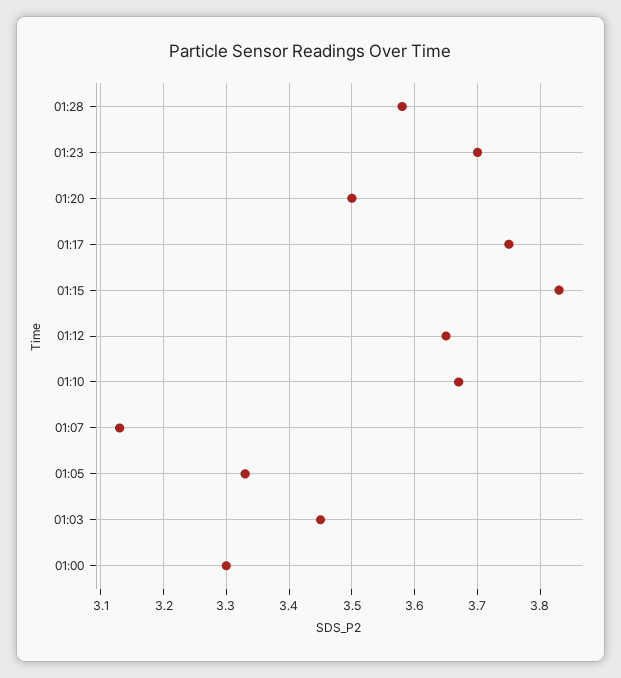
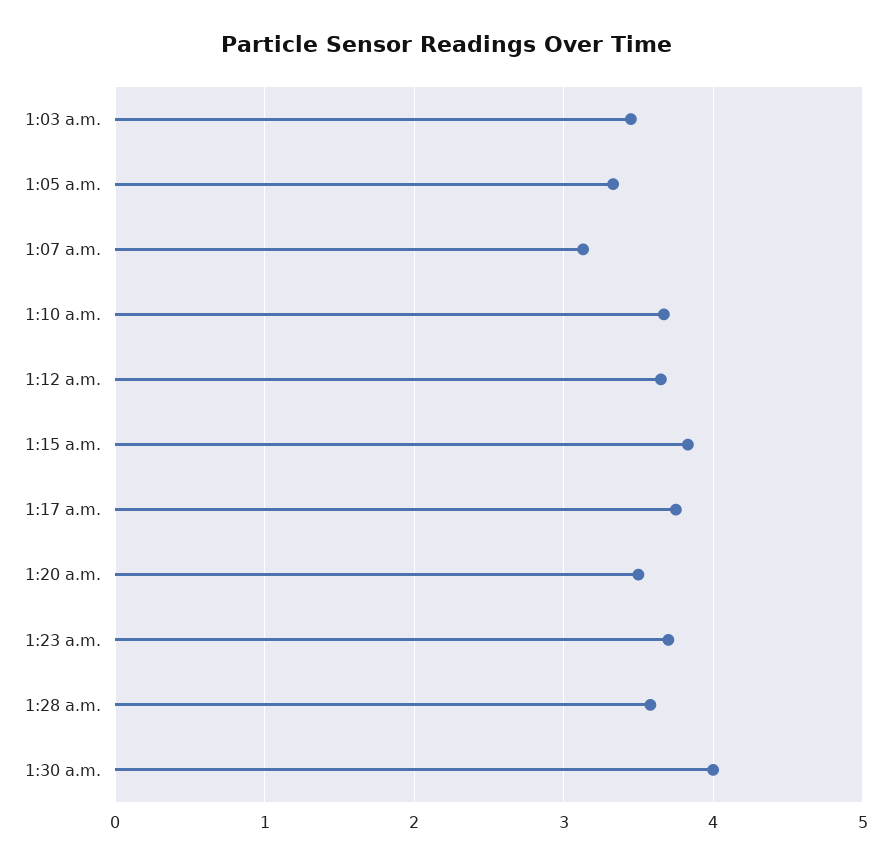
01:00: 3.3 -> none
1:30 a.m.: none -> 4

